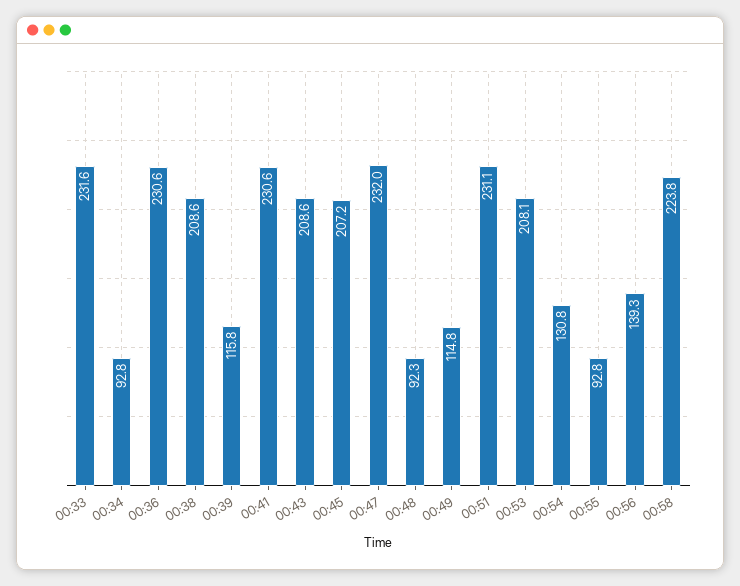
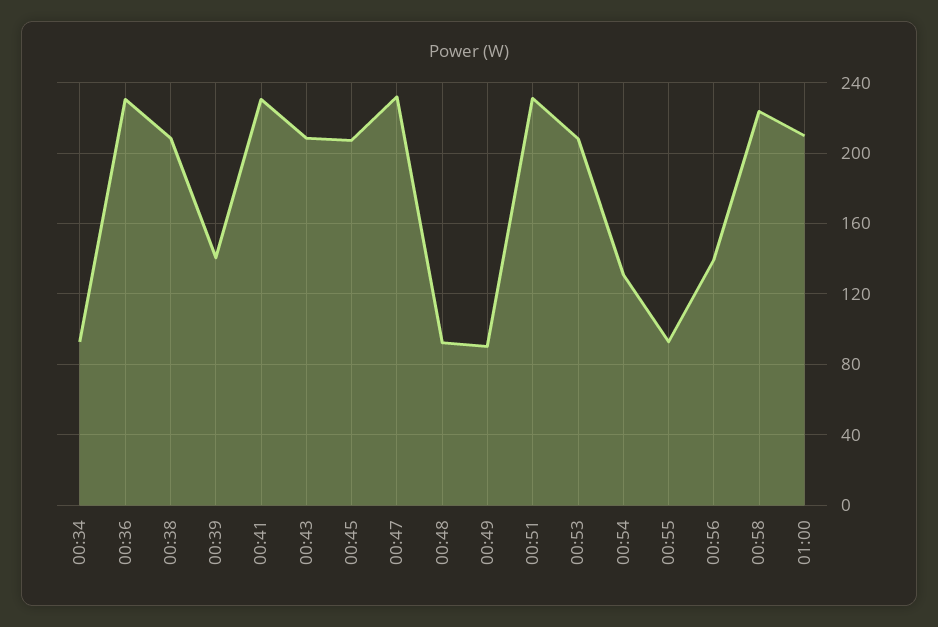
00:33: 231.6 -> none
00:39: 115.8 -> 140
00:49: 114.8 -> 90
01:00: none -> 210

